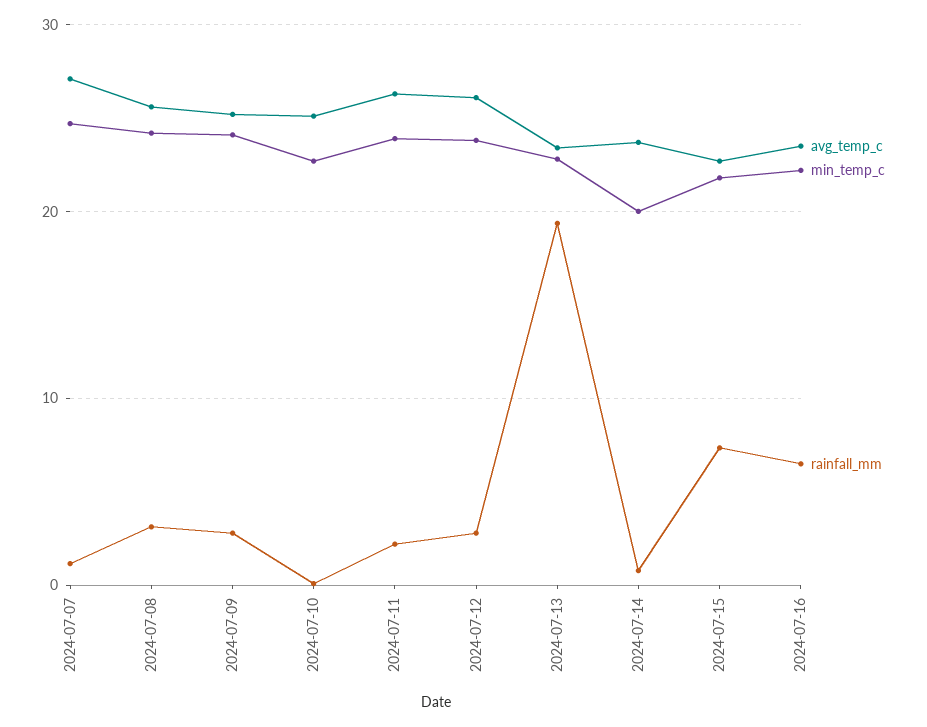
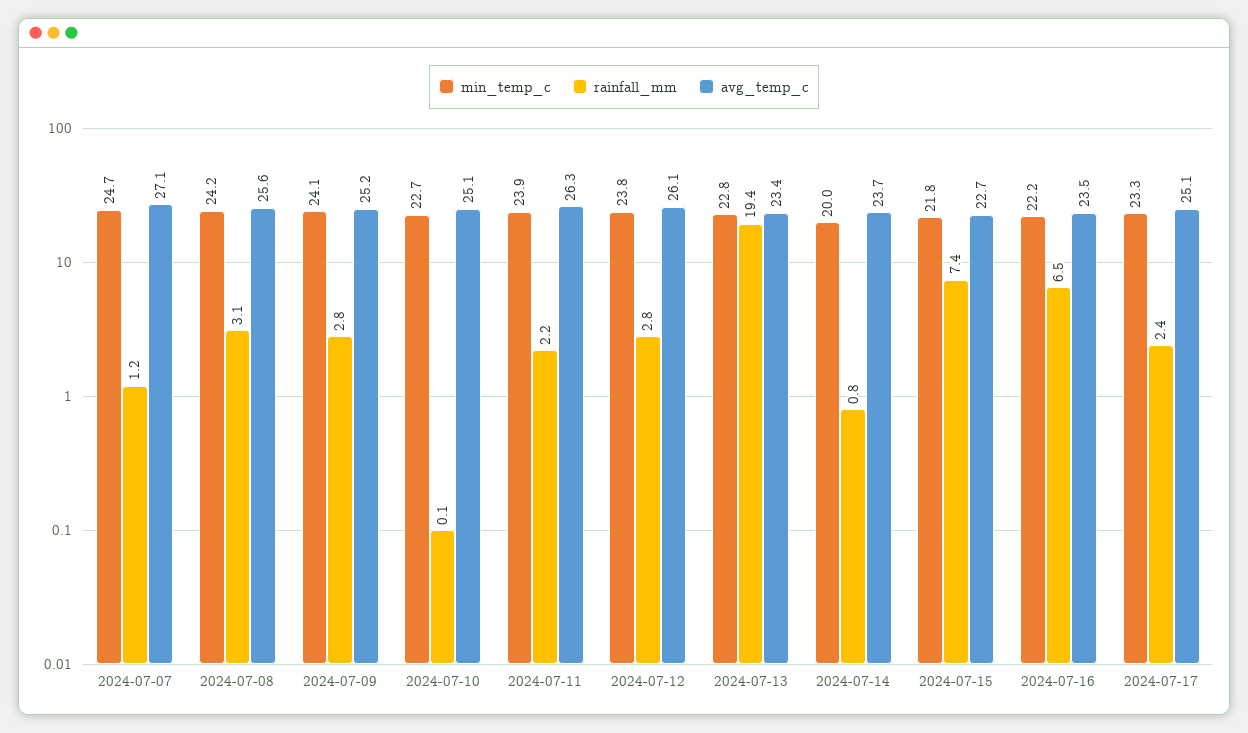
min_temp_c, 2024-07-17: none -> 23.3
rainfall_mm, 2024-07-17: none -> 2.4
avg_temp_c, 2024-07-17: none -> 25.1

